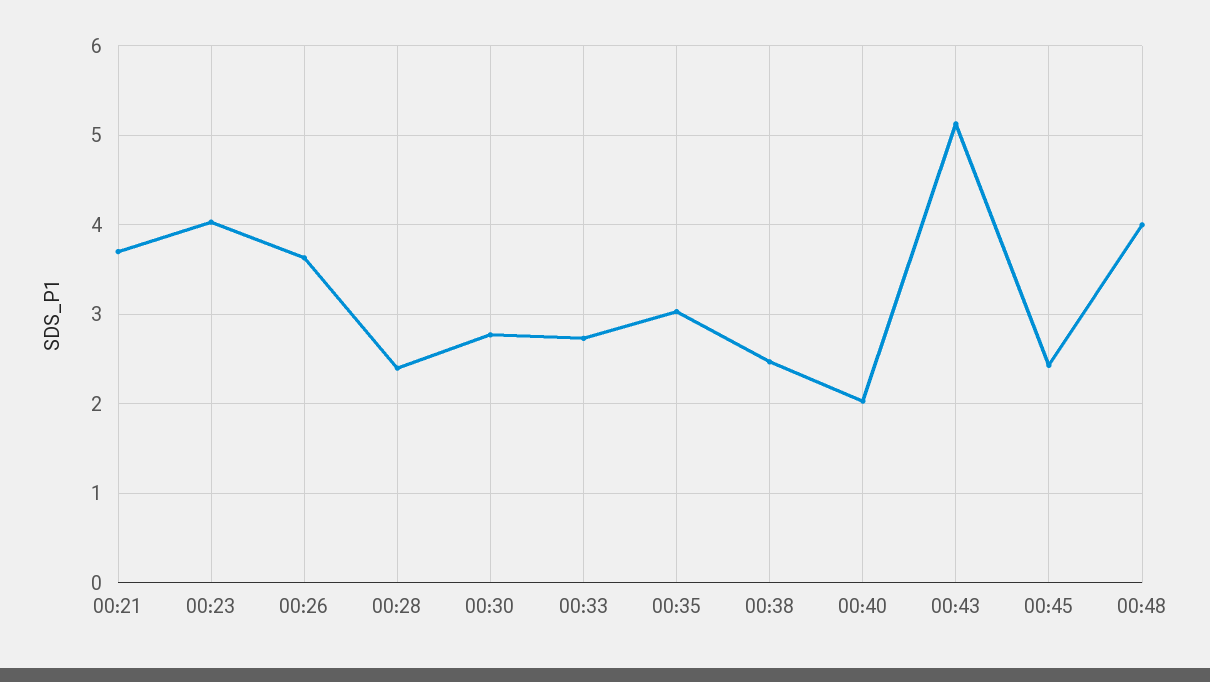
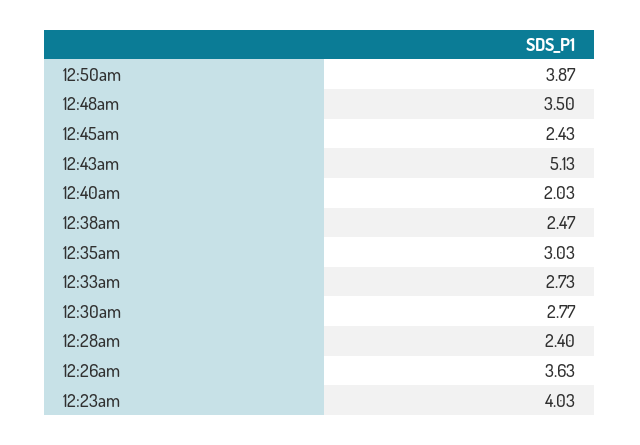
00:21: 3.7 -> none
00:48: 4 -> 3.5
12:50am: none -> 3.87

